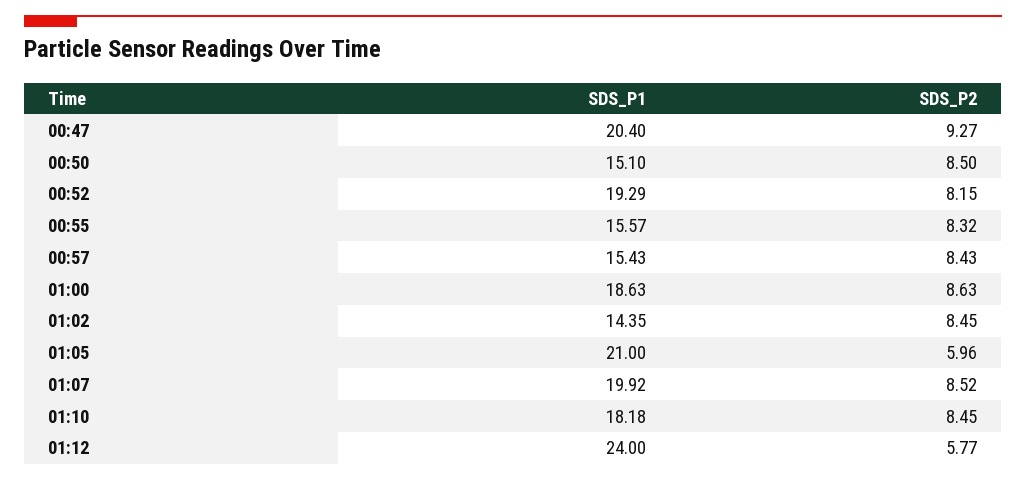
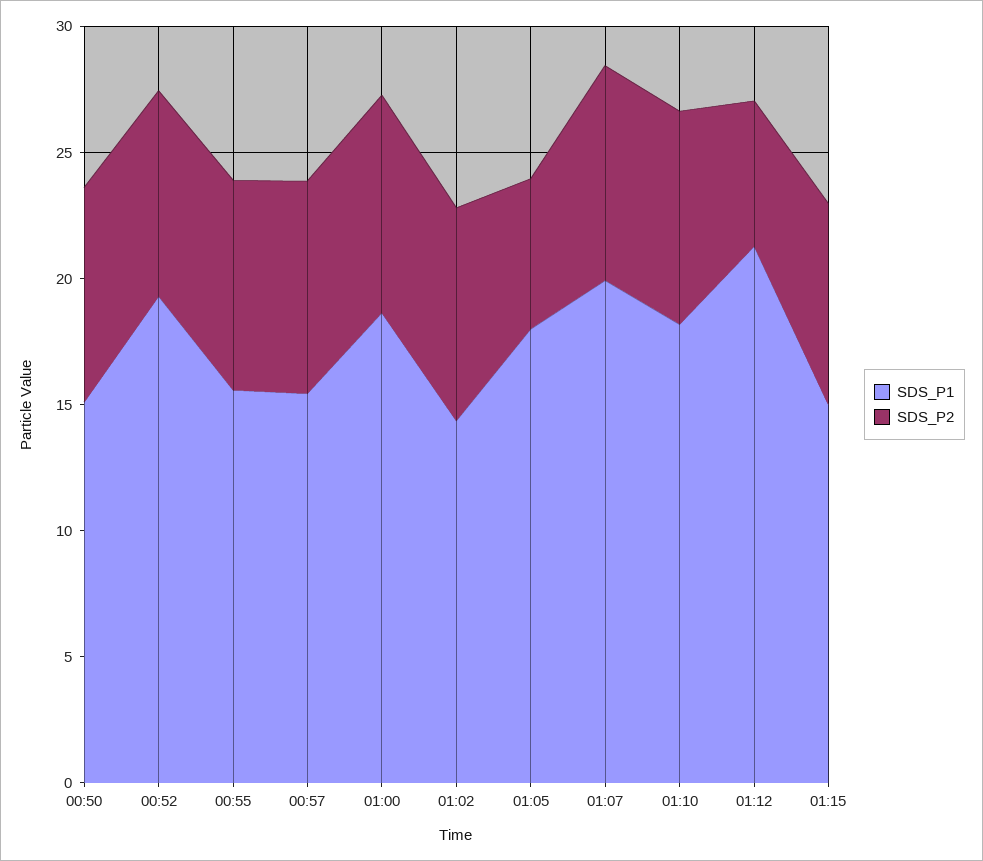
SDS_P1, 00:47: 20.4 -> none
SDS_P2, 00:47: 9.27 -> none
SDS_P1, 01:05: 21 -> 18
SDS_P1, 01:12: 24 -> 21
SDS_P1, 01:15: none -> 15
SDS_P2, 01:15: none -> 8

